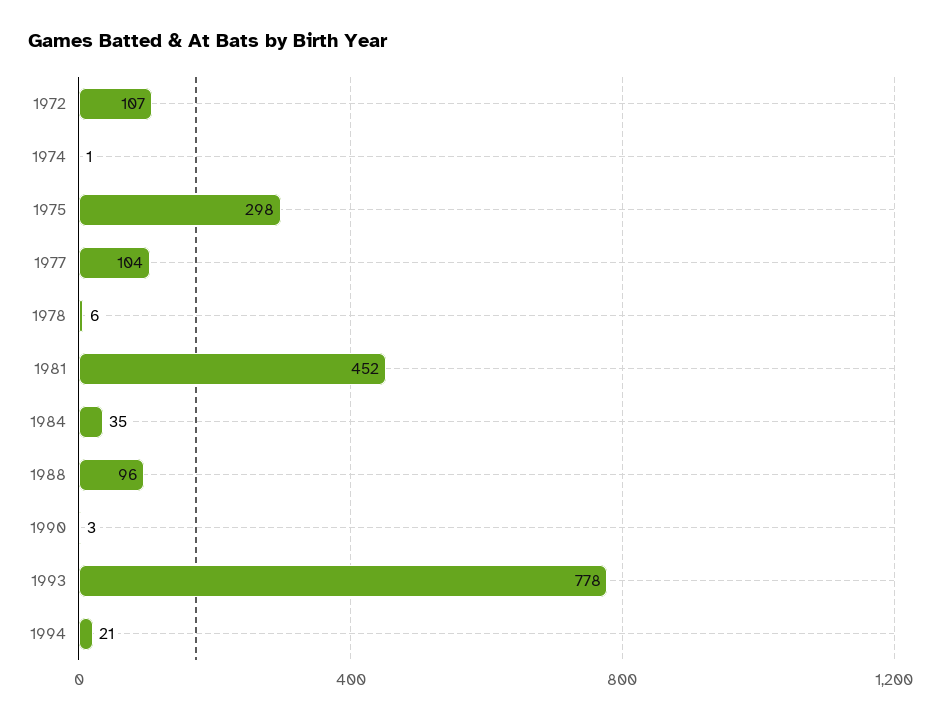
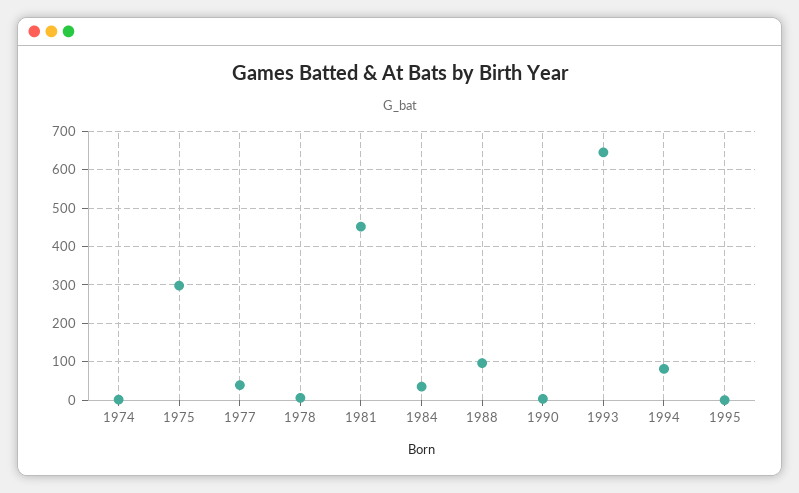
1972: 107 -> none
1977: 104 -> 40
1993: 778 -> 640
1994: 21 -> 80
1995: none -> 0

